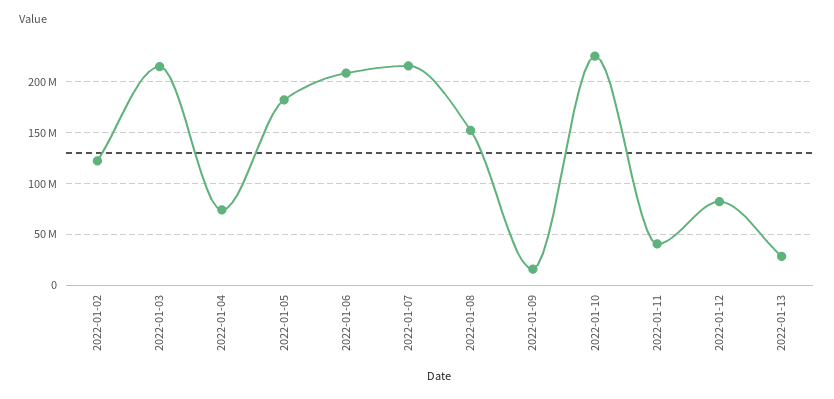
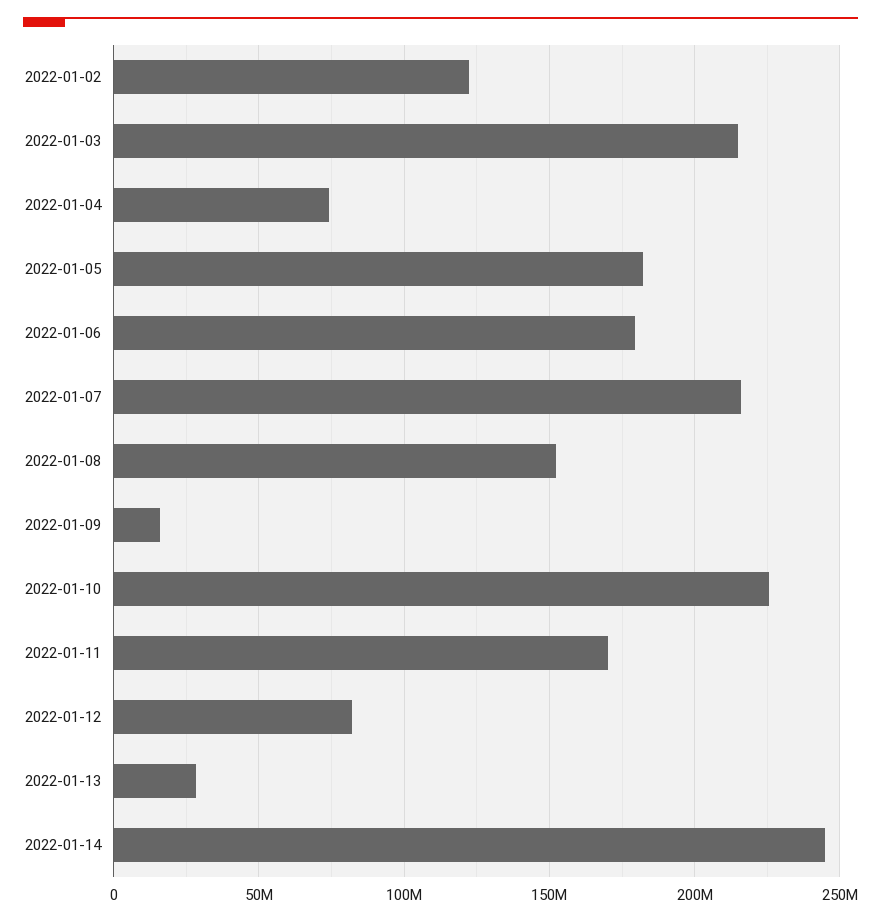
2022-01-06: 210000000 -> 180000000
2022-01-11: 40000000 -> 170000000
2022-01-14: none -> 245000000

